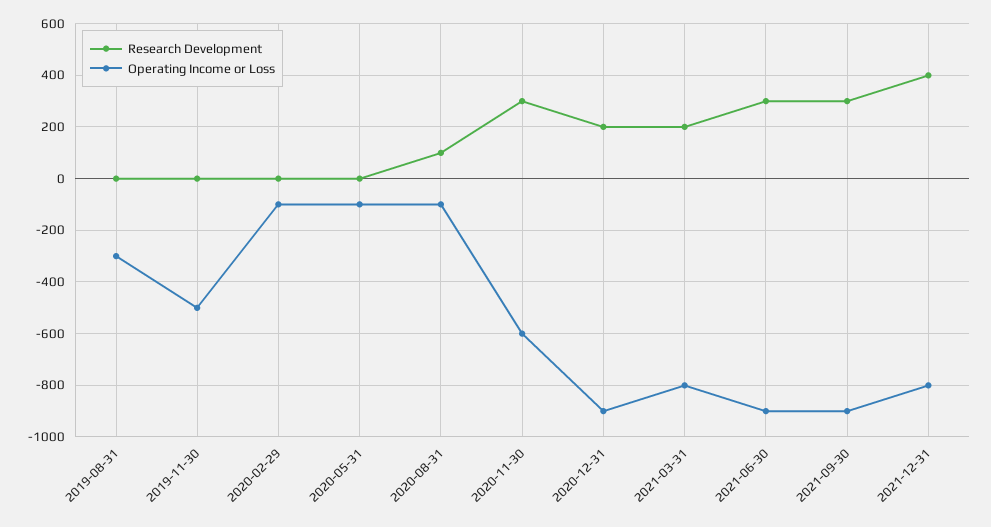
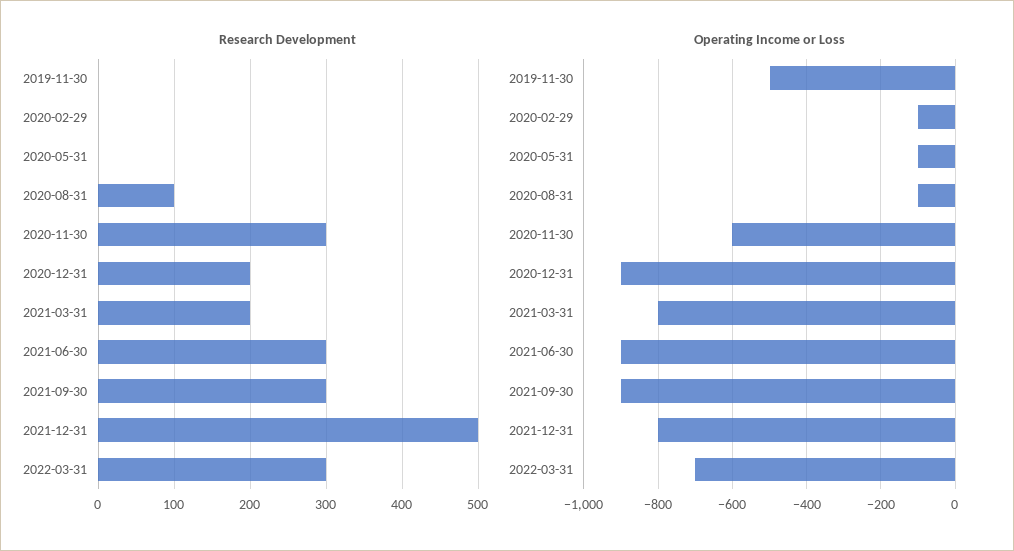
Research Development, 2019-08-31: 0 -> none
Operating Income or Loss, 2019-08-31: -300 -> none
Research Development, 2021-12-31: 400 -> 500
Research Development, 2022-03-31: none -> 300
Operating Income or Loss, 2022-03-31: none -> -700

